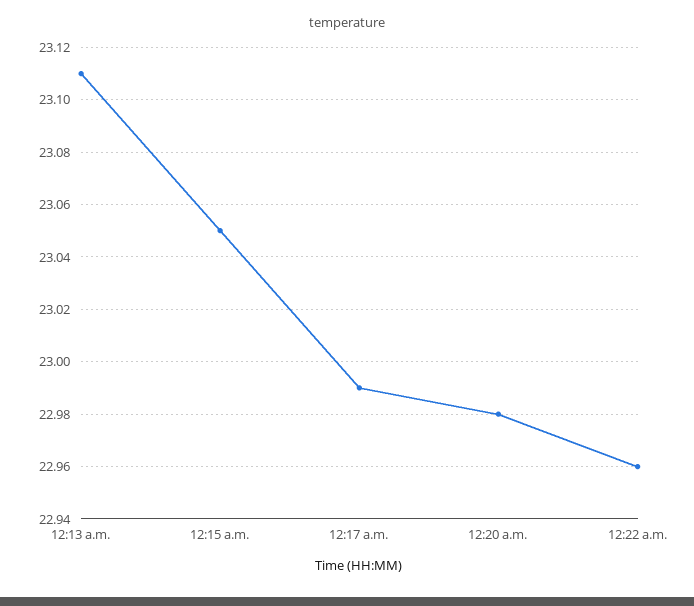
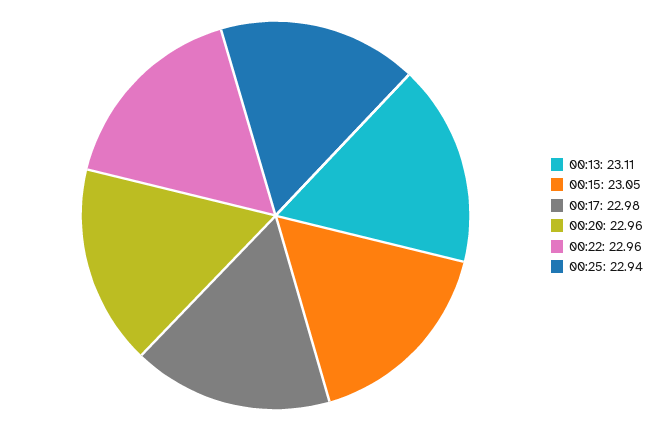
12:17 a.m.: 22.99 -> 22.98
12:20 a.m.: 22.98 -> 22.96
00:25: none -> 22.94

